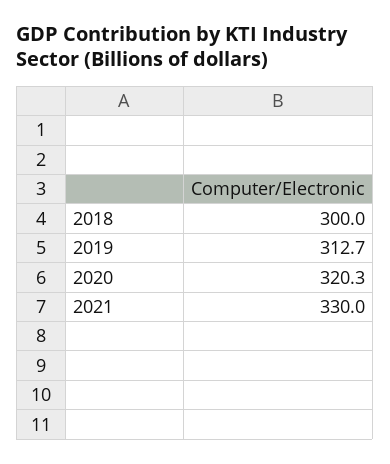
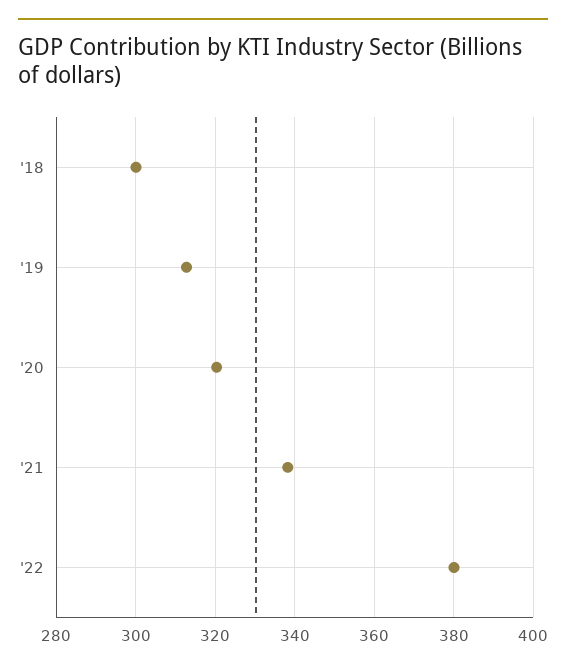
2021: 330 -> 338
'22: none -> 380

